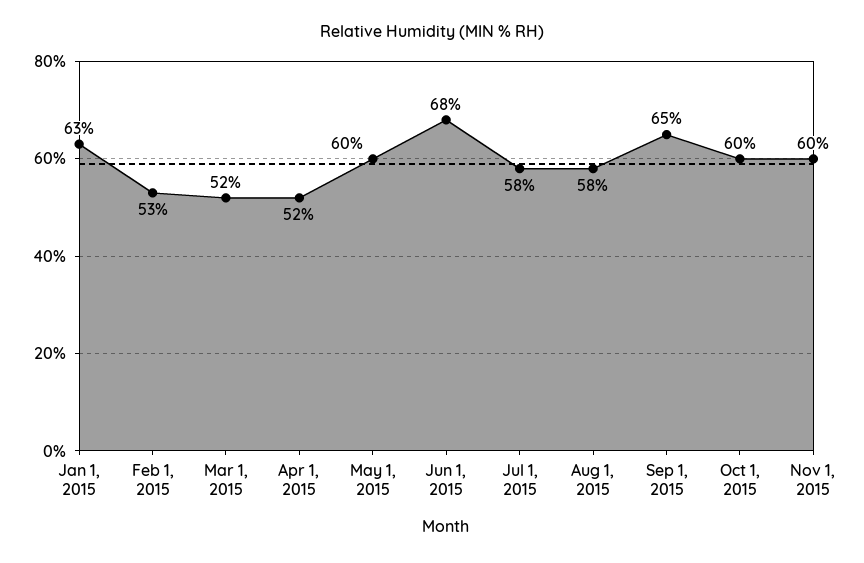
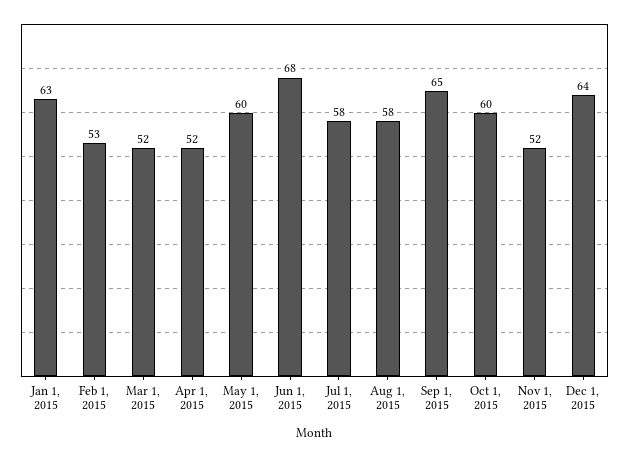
Nov 1, 2015: 60 -> 52
Dec 1, 2015: none -> 64

